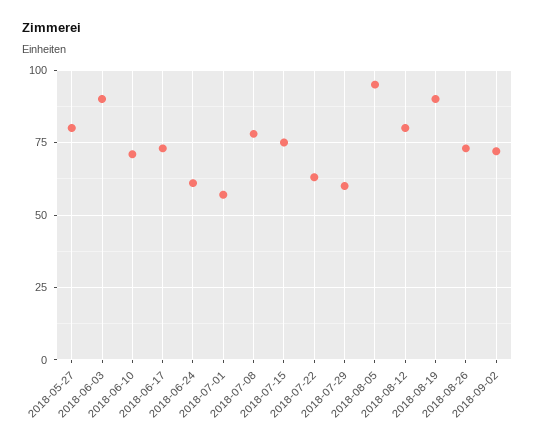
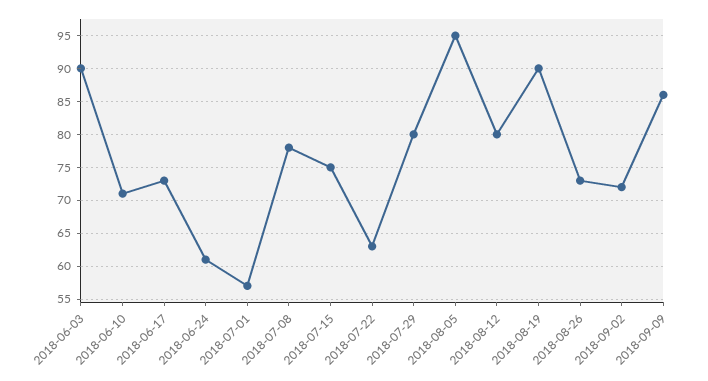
2018-05-27: 80 -> none
2018-07-29: 60 -> 80
2018-09-09: none -> 86

